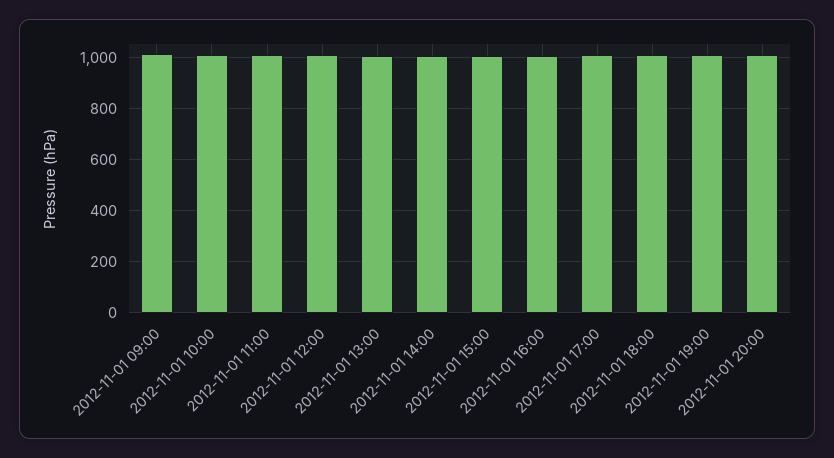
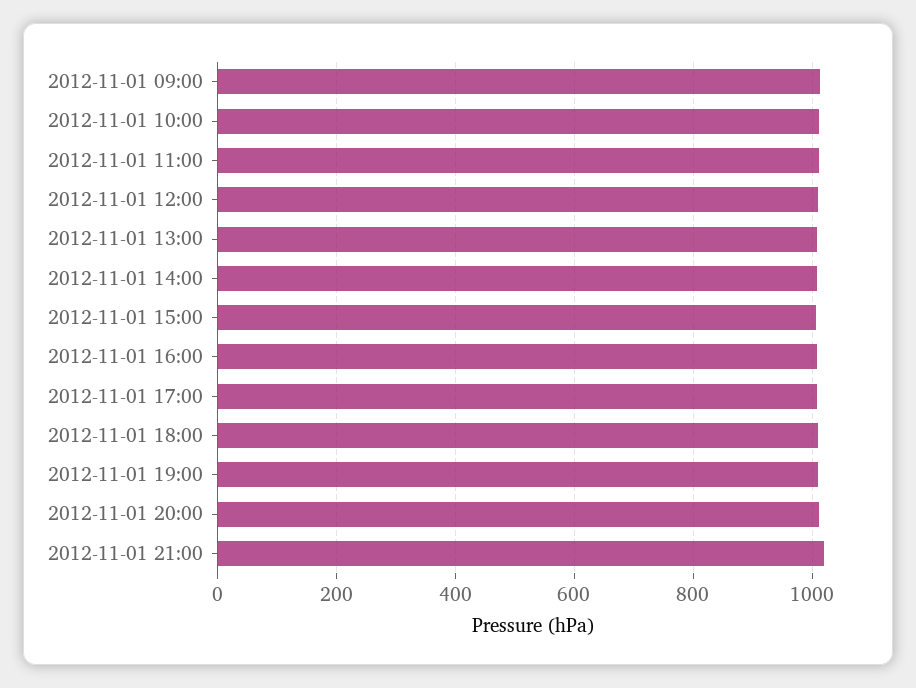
2012-11-01 21:00: none -> 1020

